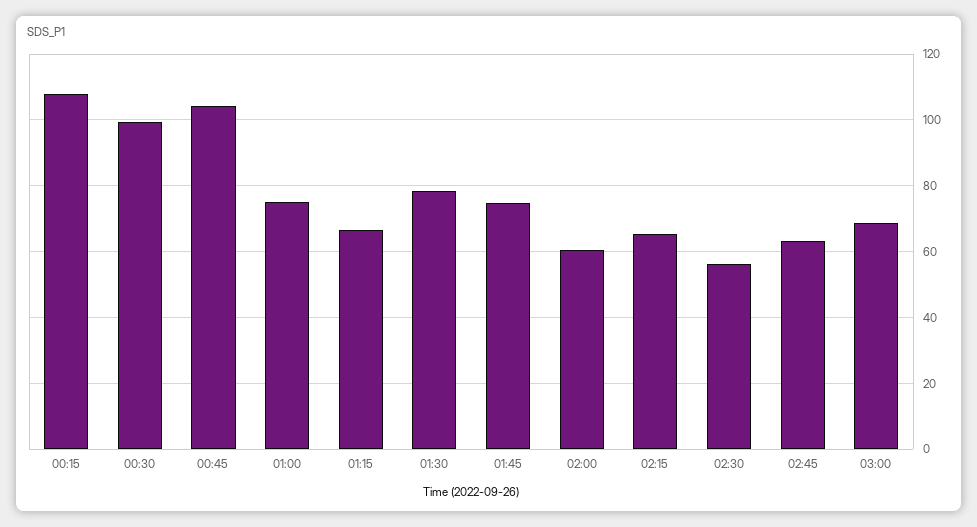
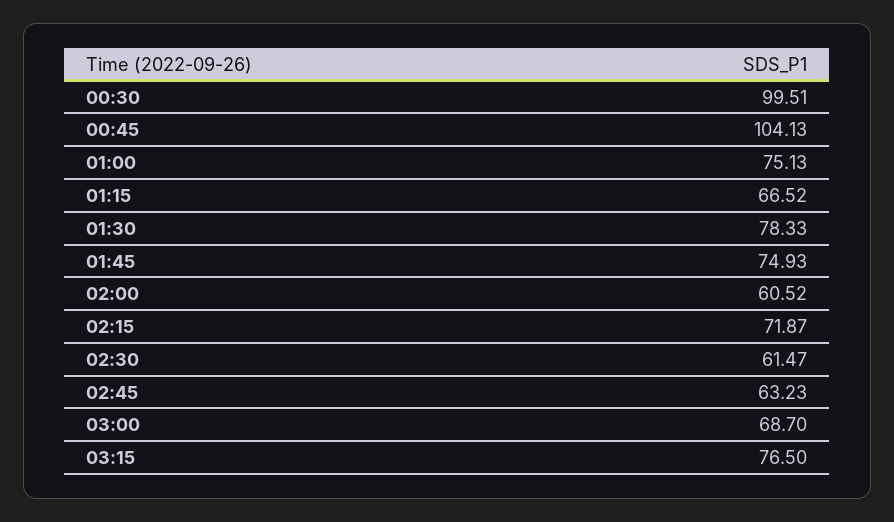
00:15: 108 -> none
02:15: 66 -> 71.87
02:30: 56 -> 61.47
03:15: none -> 76.5

